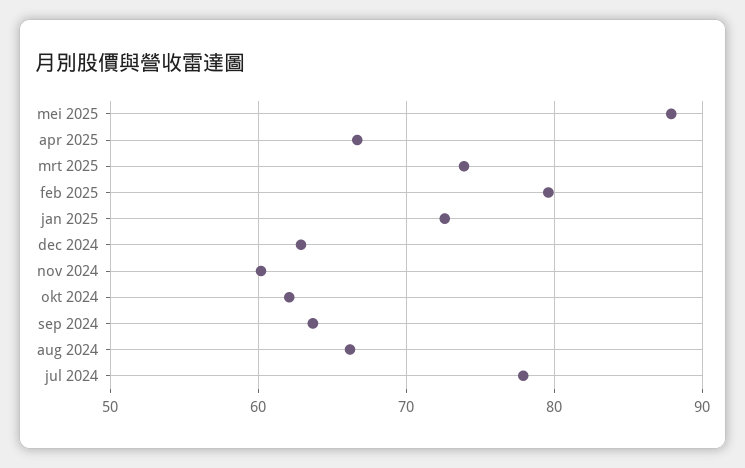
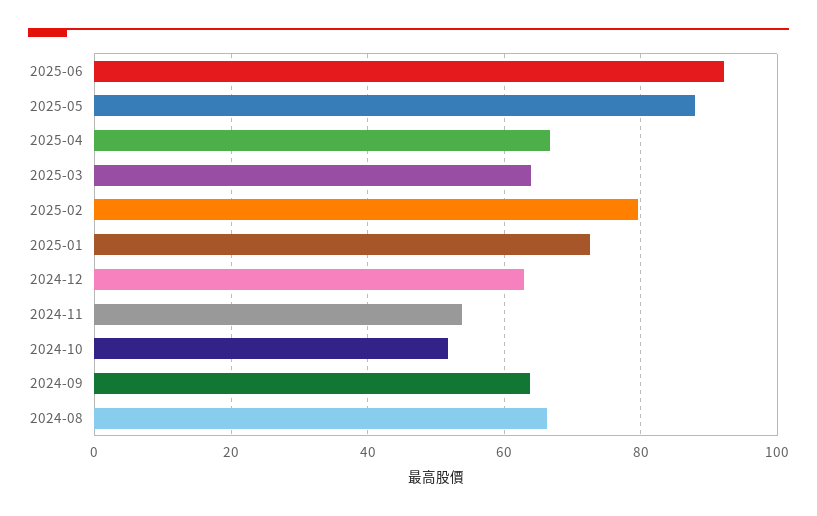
mrt 2025: 74 -> 64
nov 2024: 60 -> 54
okt 2024: 62 -> 52
jul 2024: 78 -> none
2025-06: none -> 92

